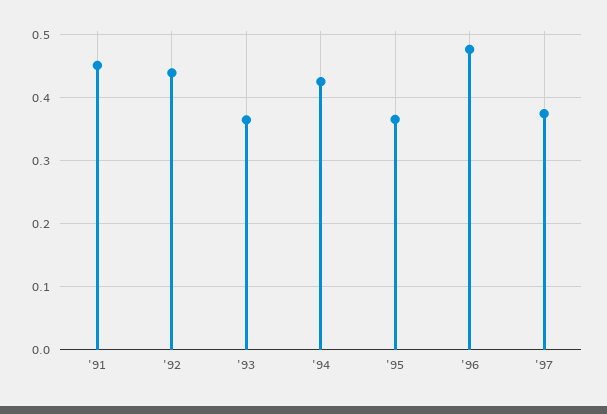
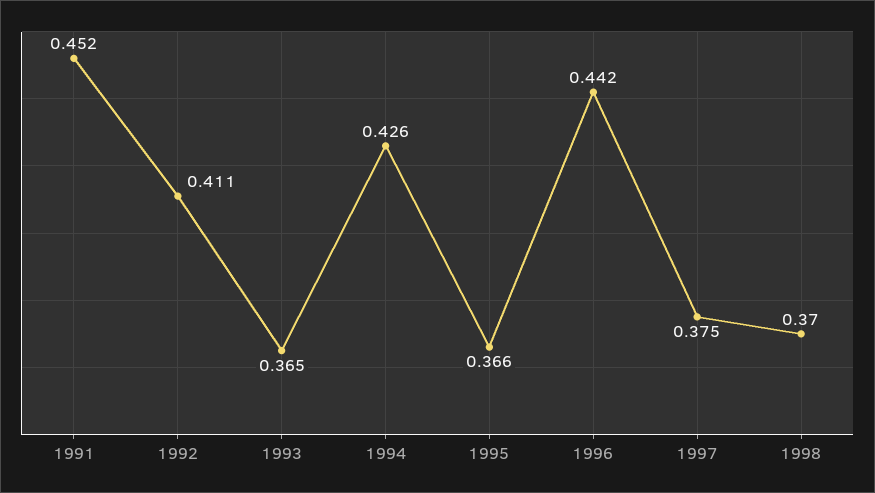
'92: 0.44 -> 0.411
'96: 0.48 -> 0.442
1998: none -> 0.37

